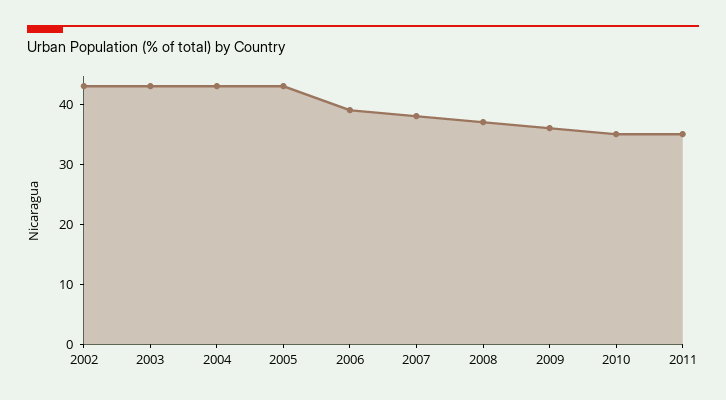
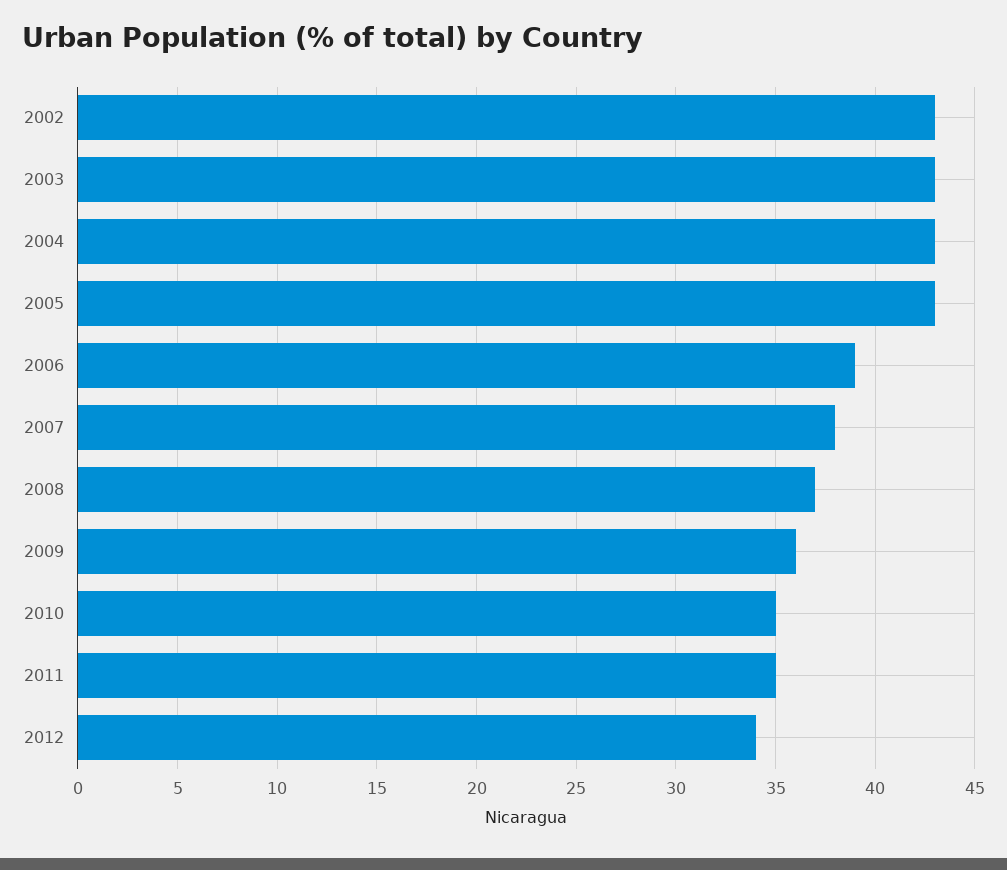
2012: none -> 34

